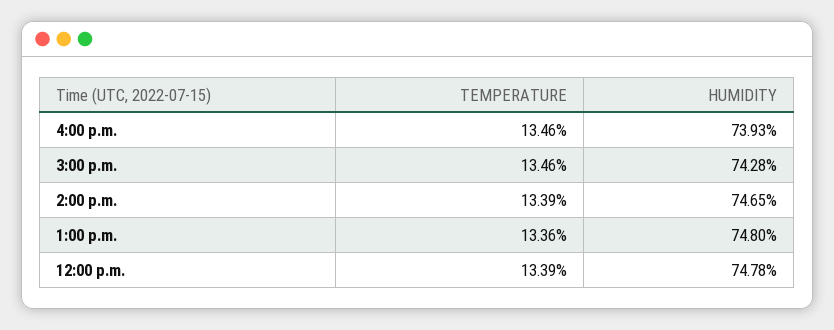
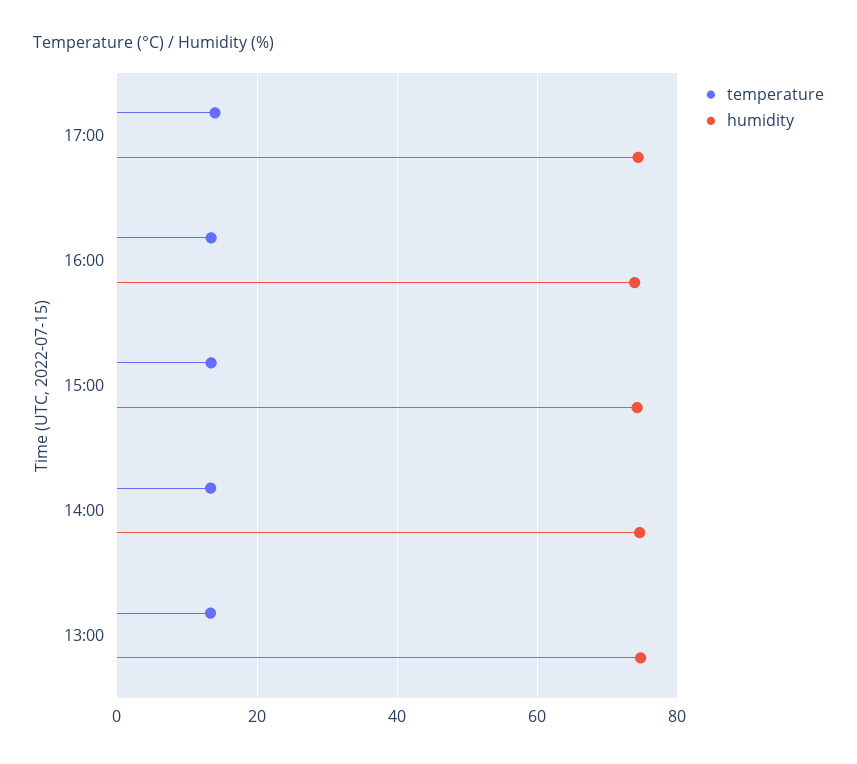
TEMPERATURE, 12:00 p.m.: 13.39 -> none
HUMIDITY, 12:00 p.m.: 74.78 -> none
TEMPERATURE, 17:00: none -> 14
HUMIDITY, 17:00: none -> 74

